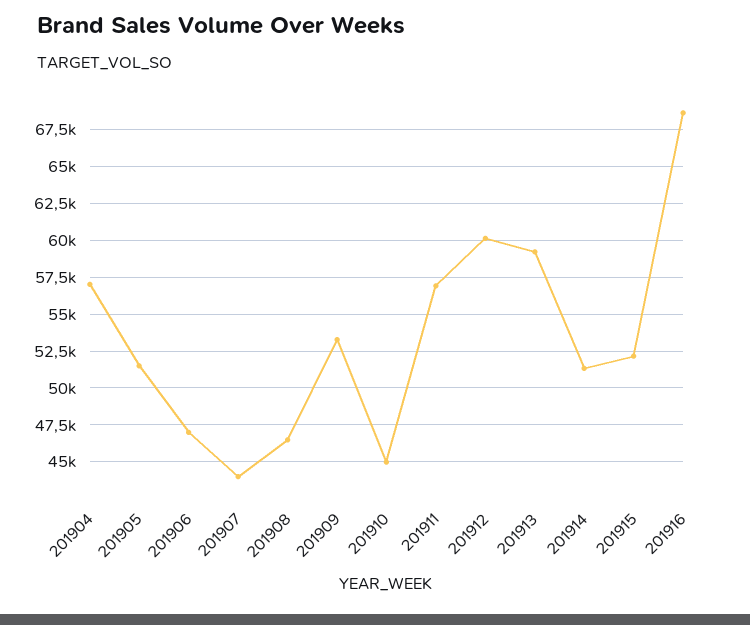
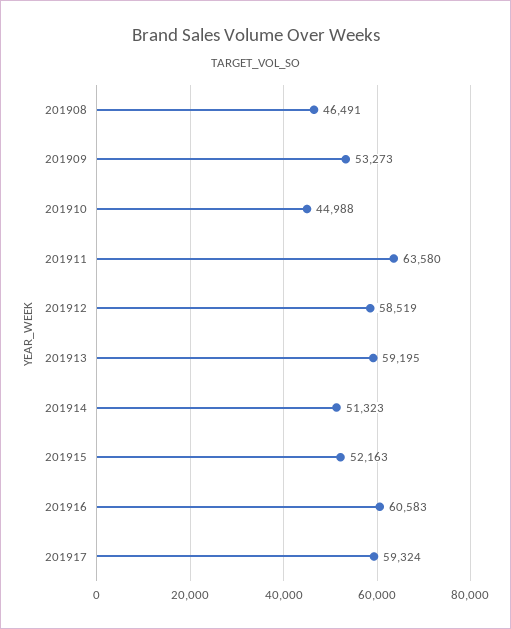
201904: 57000 -> none
201905: 51500 -> none
201906: 47000 -> none
201907: 44000 -> none
201911: 57000 -> 63580
201912: 60000 -> 58519
201916: 68500 -> 60583
201917: none -> 59324

